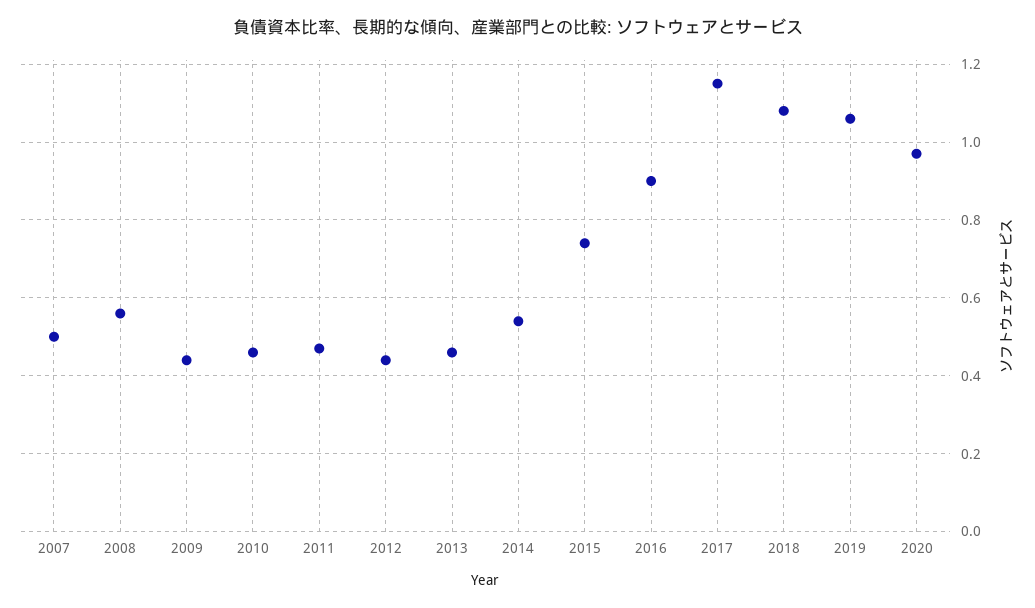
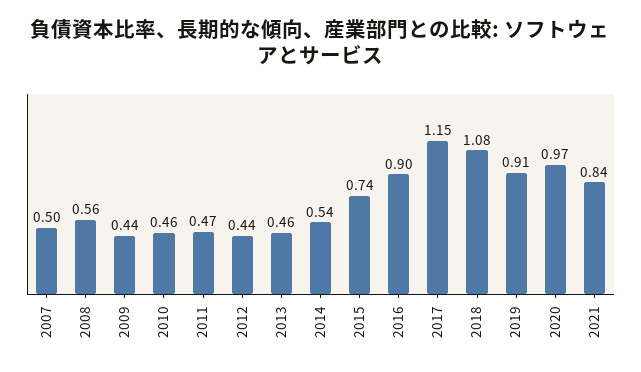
2019: 1.05 -> 0.91
2021: none -> 0.84

